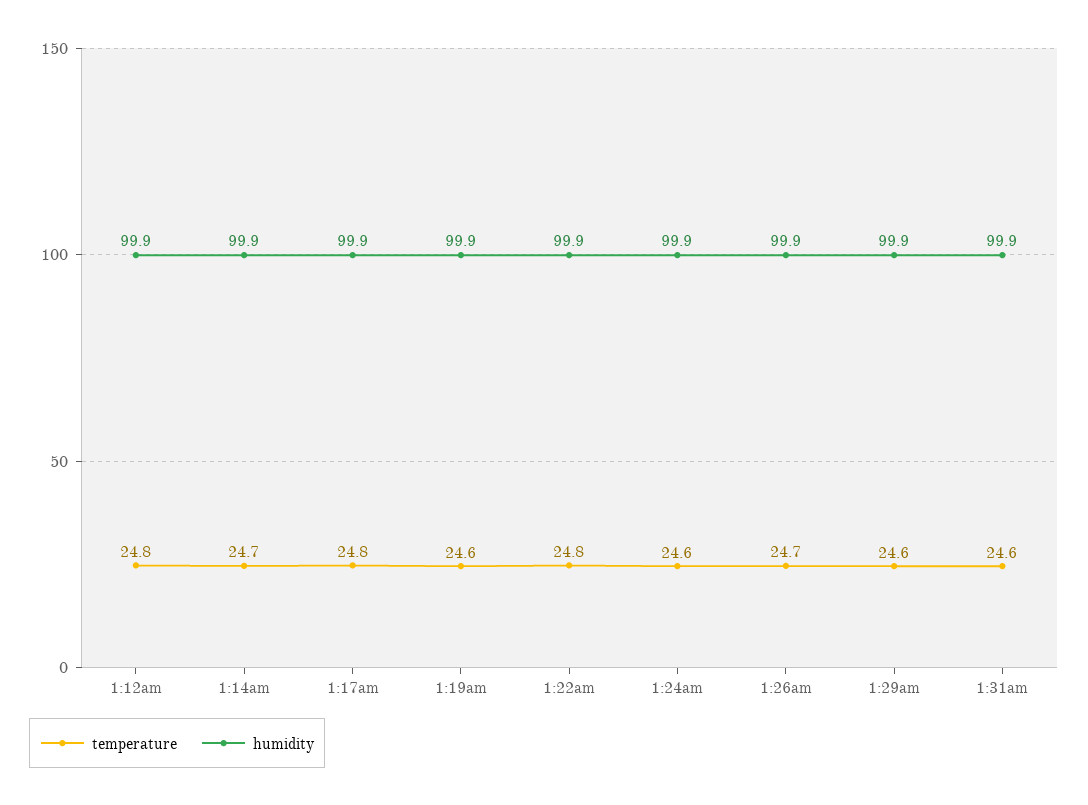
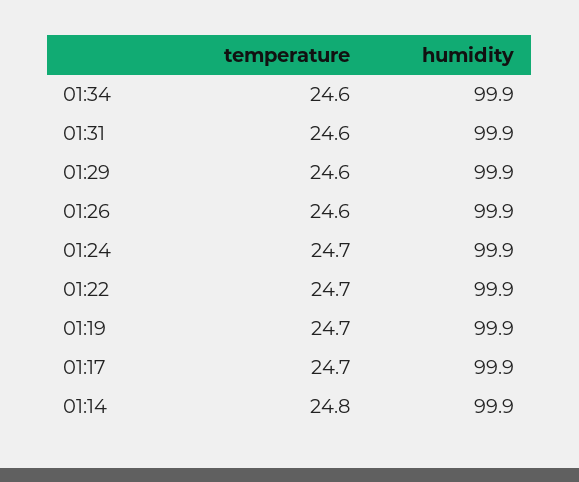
temperature, 1:12am: 24.8 -> none
humidity, 1:12am: 99.9 -> none
temperature, 1:14am: 24.7 -> 24.8
temperature, 1:17am: 24.8 -> 24.7
temperature, 1:19am: 24.6 -> 24.7
temperature, 1:22am: 24.8 -> 24.7
temperature, 1:24am: 24.6 -> 24.7
temperature, 1:26am: 24.7 -> 24.6
temperature, 01:34: none -> 24.6
humidity, 01:34: none -> 99.9

